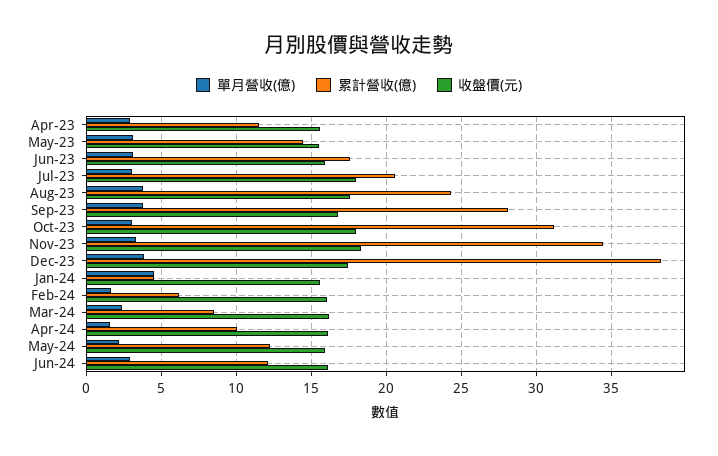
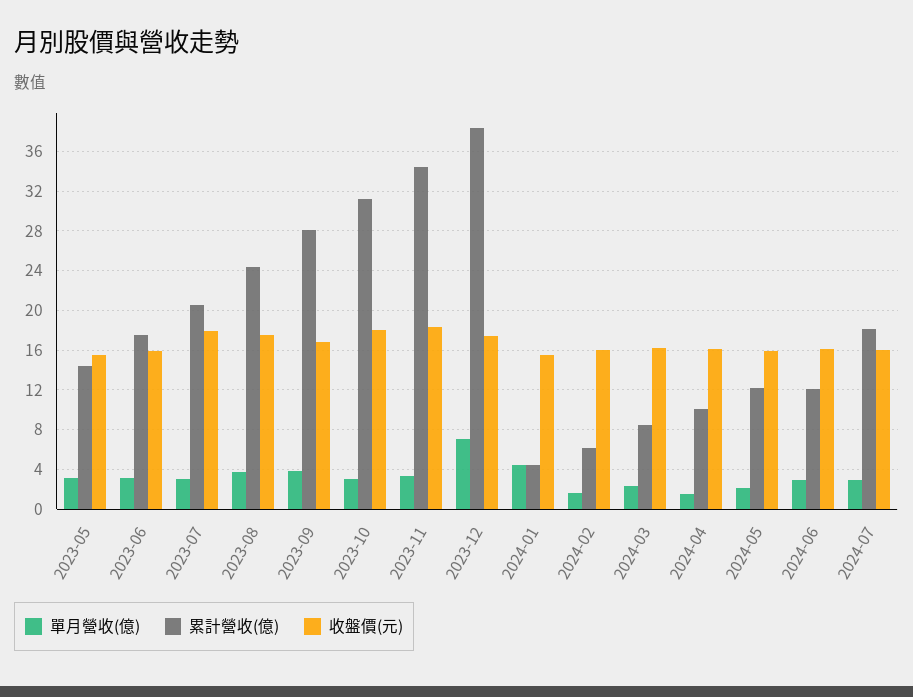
單月營收(億), Apr-23: 3 -> none
累計營收(億), Apr-23: 11.5 -> none
收盤價(元), Apr-23: 15.5 -> none
單月營收(億), Dec-23: 4 -> 7
單月營收(億), 2024-07: none -> 3
累計營收(億), 2024-07: none -> 18
收盤價(元), 2024-07: none -> 16

